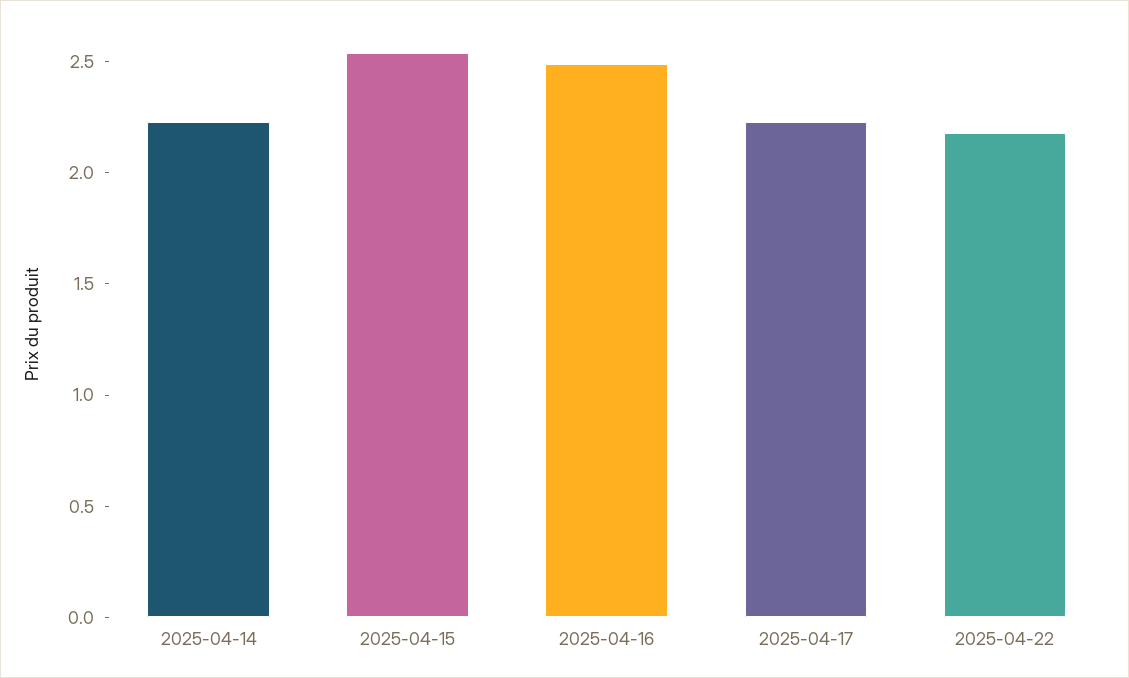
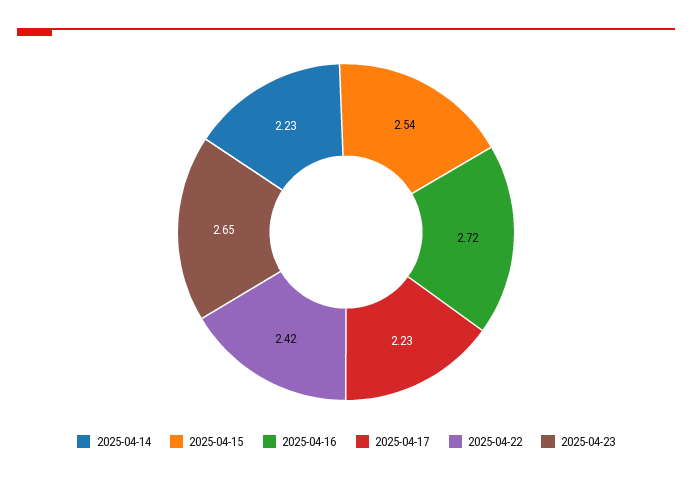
2025-04-16: 2.5 -> 2.72
2025-04-22: 2.2 -> 2.42
2025-04-23: none -> 2.65

